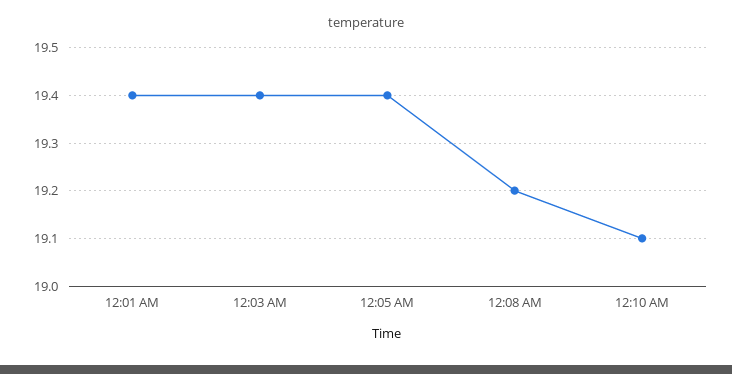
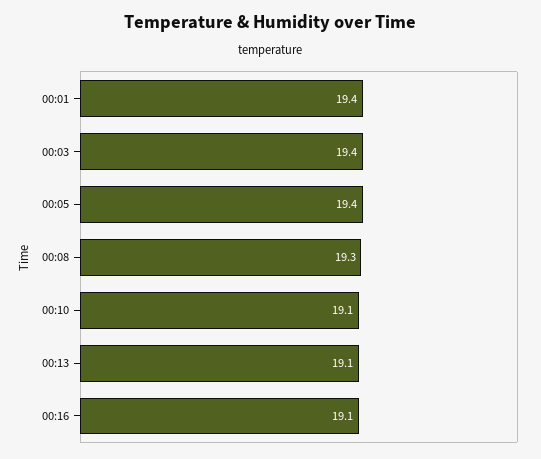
12:08 AM: 19.2 -> 19.3
00:13: none -> 19.1
00:16: none -> 19.1

